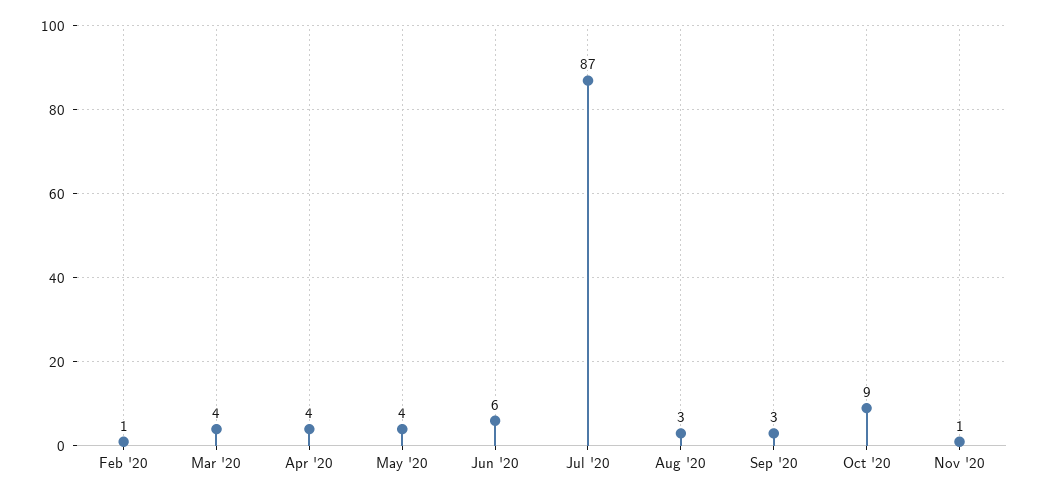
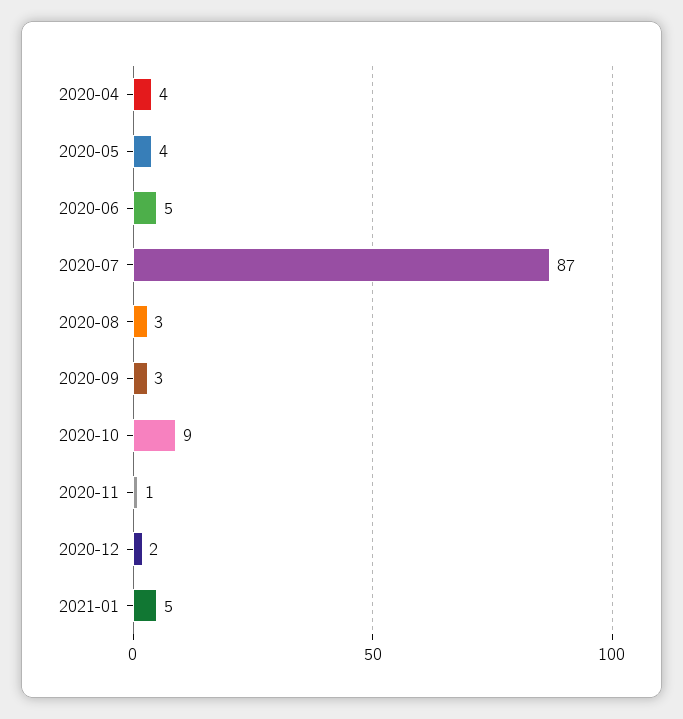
Feb '20: 1 -> none
Mar '20: 4 -> none
Jun '20: 6 -> 5
2020-12: none -> 2
2021-01: none -> 5

